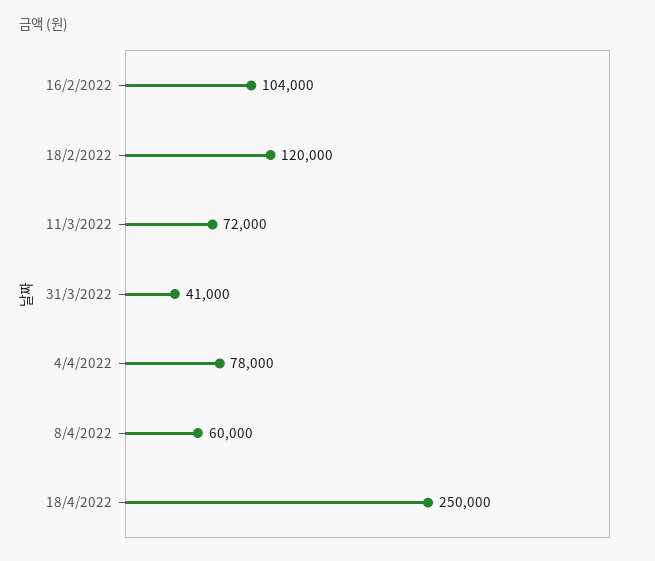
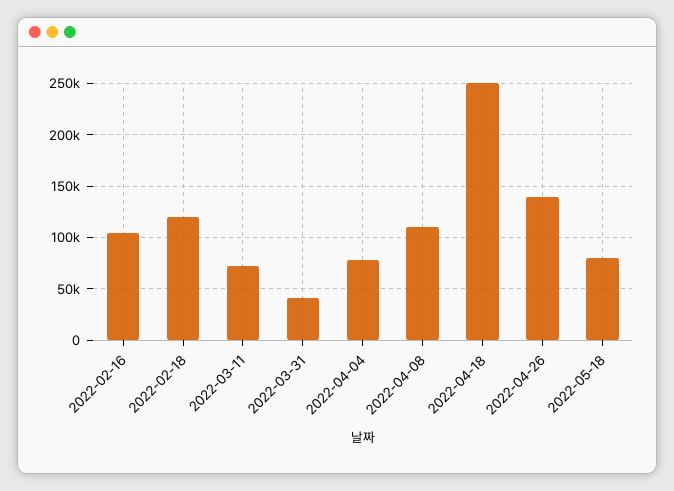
8/4/2022: 60000 -> 110000
2022-04-26: none -> 140000
2022-05-18: none -> 80000

